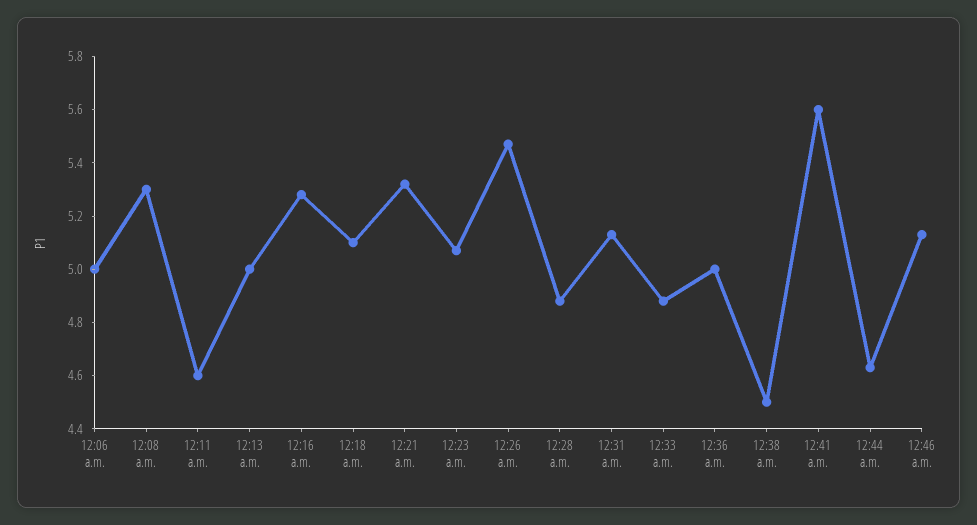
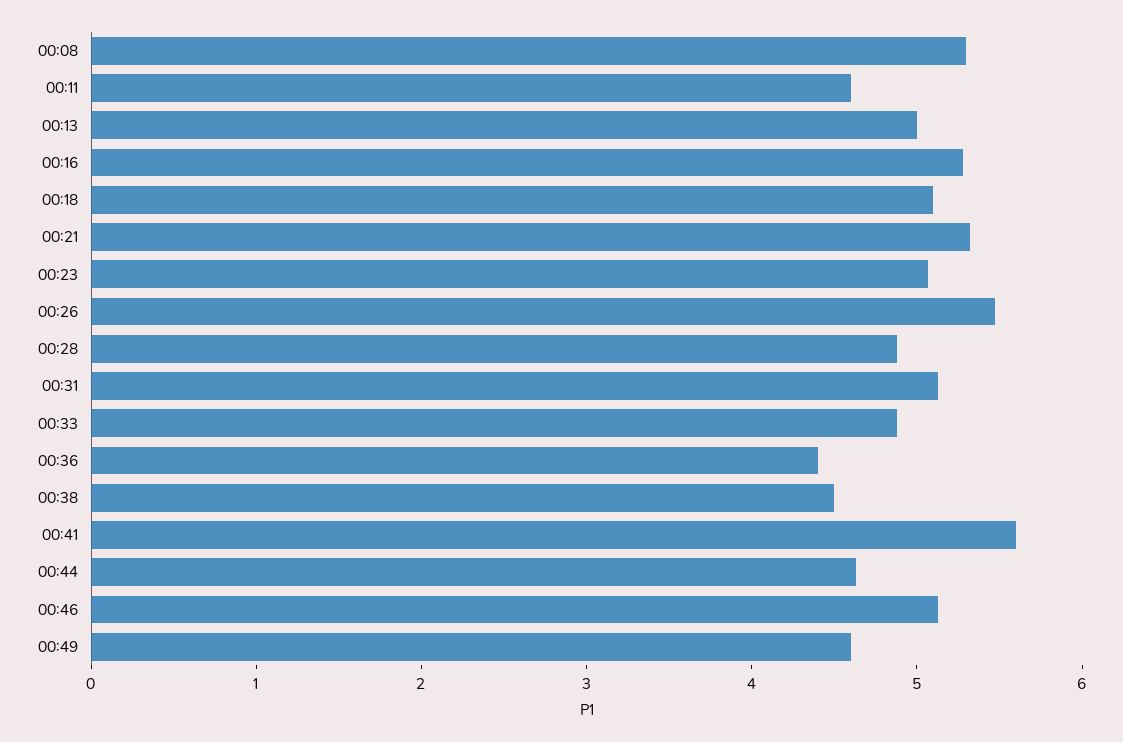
12:06 a.m.: 5 -> none
12:36 a.m.: 5 -> 4.4
00:49: none -> 4.6

